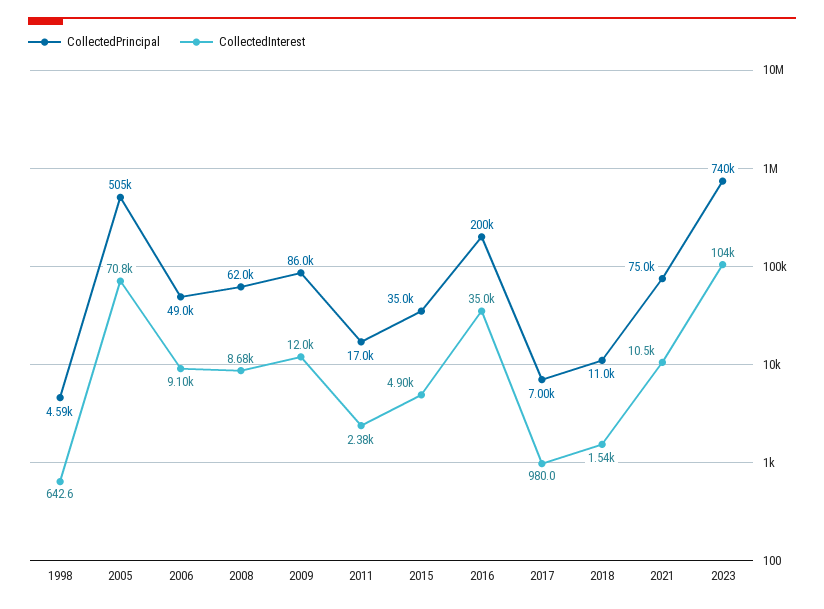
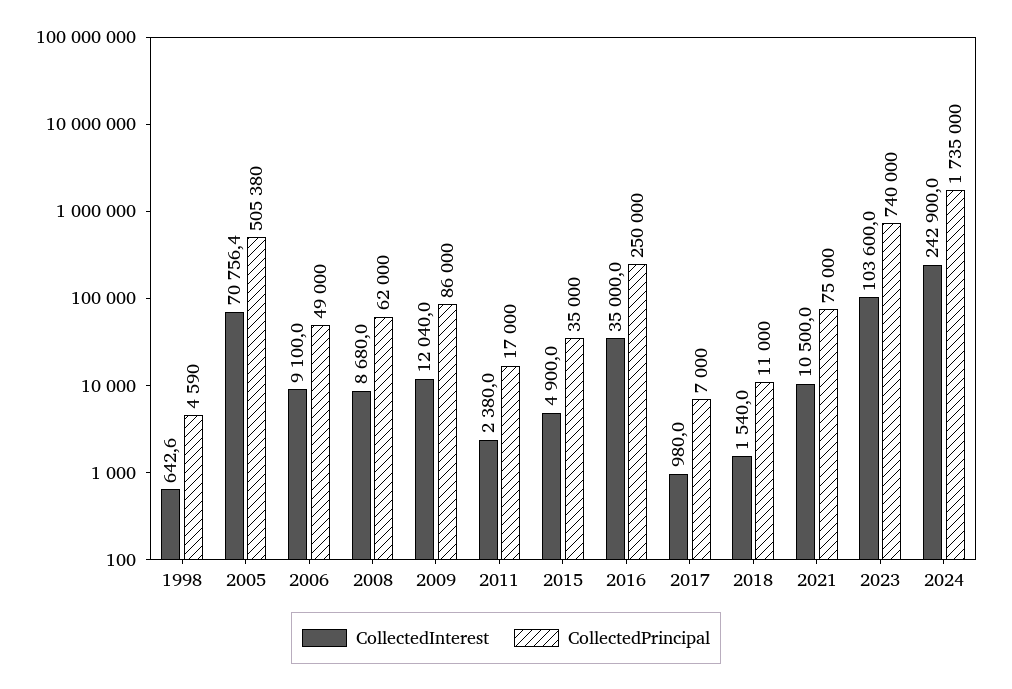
CollectedPrincipal, 2016: 200000 -> 250000
CollectedInterest, 2024: none -> 242900
CollectedPrincipal, 2024: none -> 1735000

